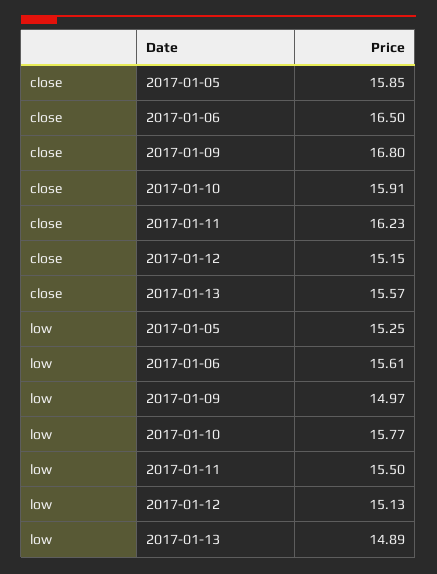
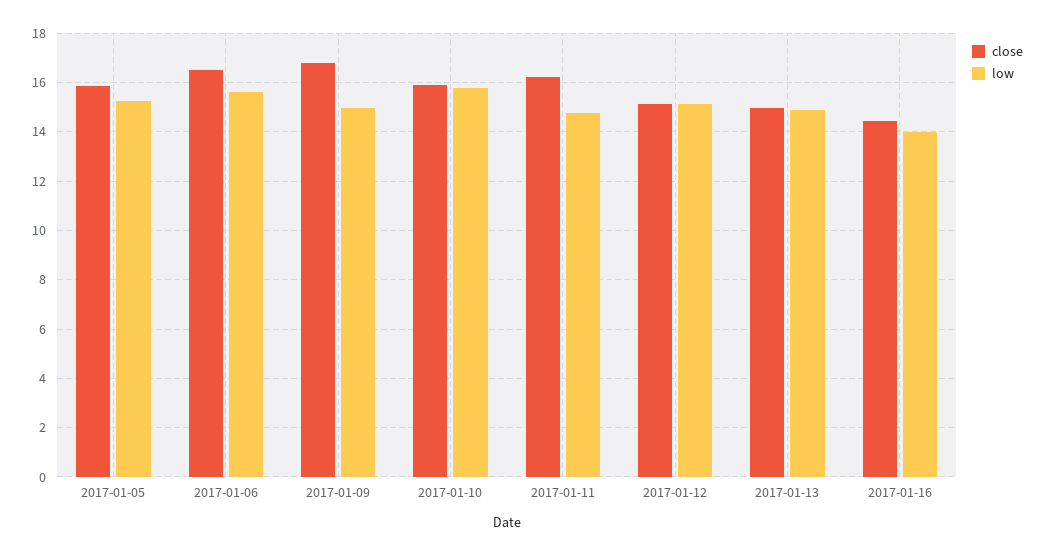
close, 2017-01-13: 15.57 -> 15
low, 2017-01-11: 15.5 -> 14.75
close, 2017-01-16: none -> 14.5
low, 2017-01-16: none -> 14

